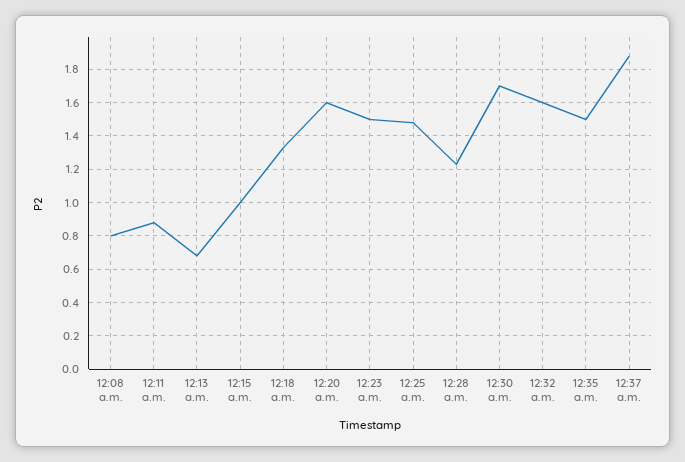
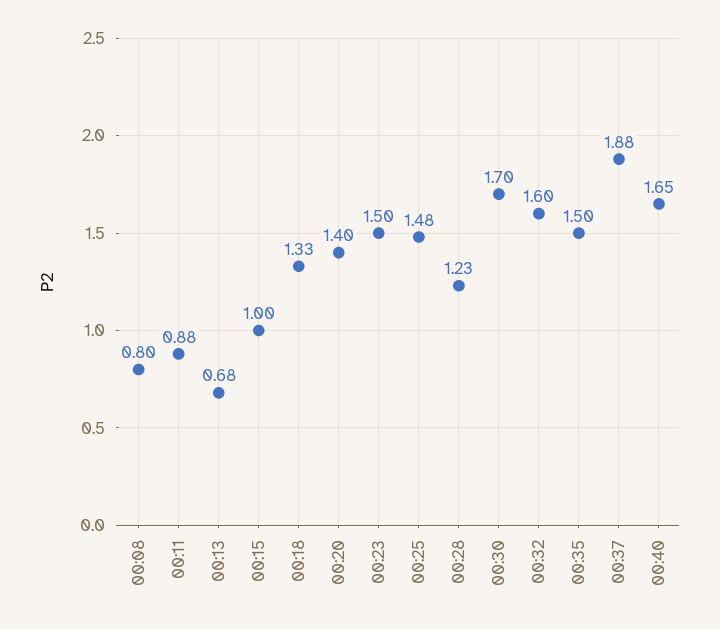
12:20 a.m.: 1.6 -> 1.4
00:40: none -> 1.65

